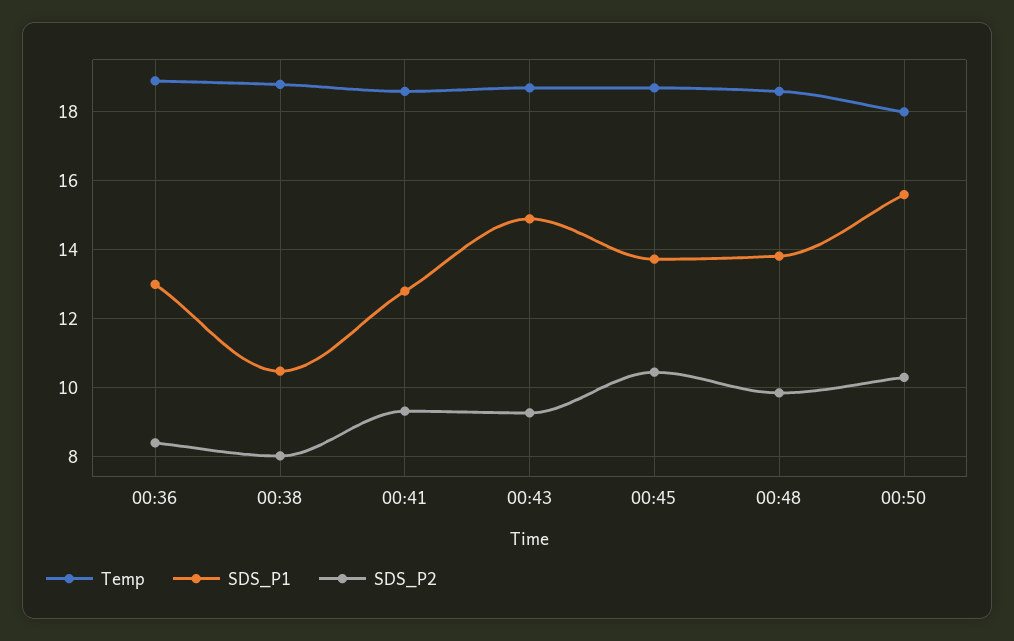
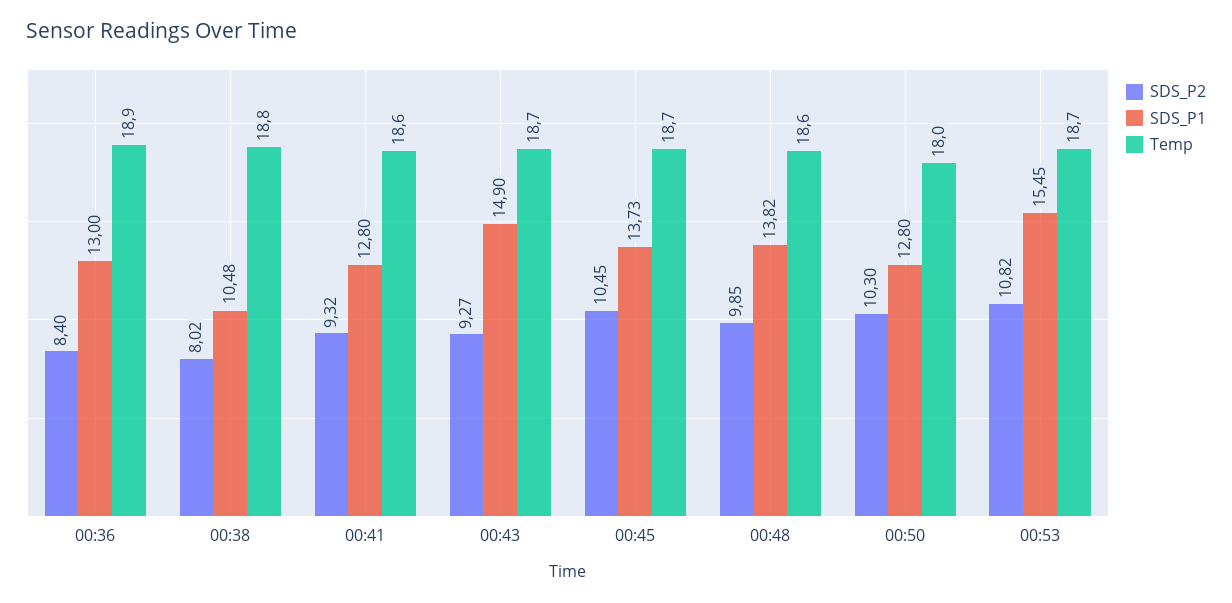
SDS_P1, 00:50: 15.6 -> 12.8
SDS_P2, 00:53: none -> 10.82
SDS_P1, 00:53: none -> 15.45
Temp, 00:53: none -> 18.7

